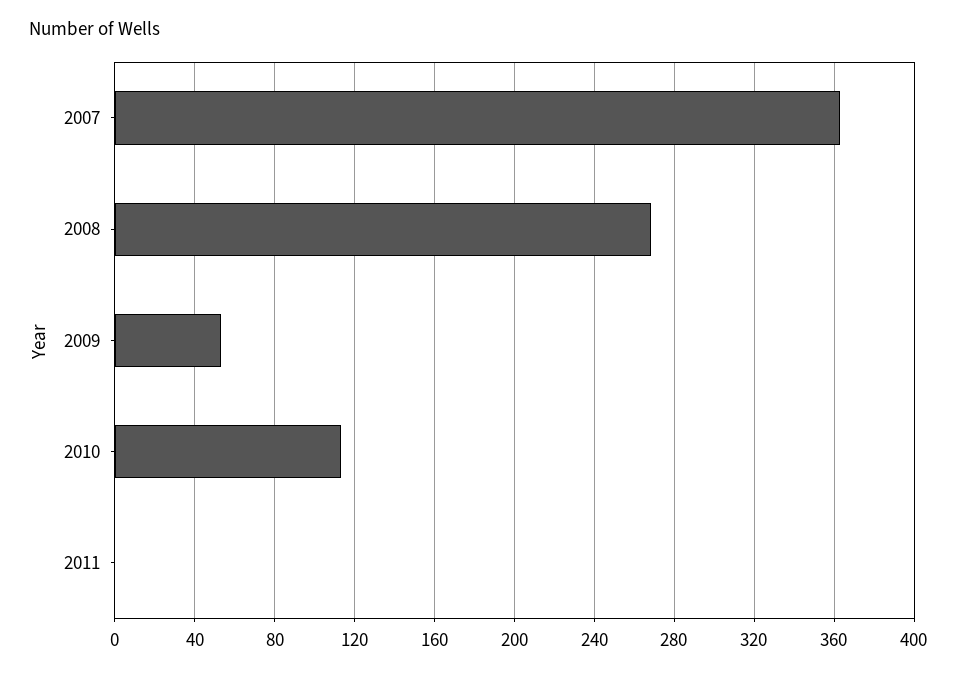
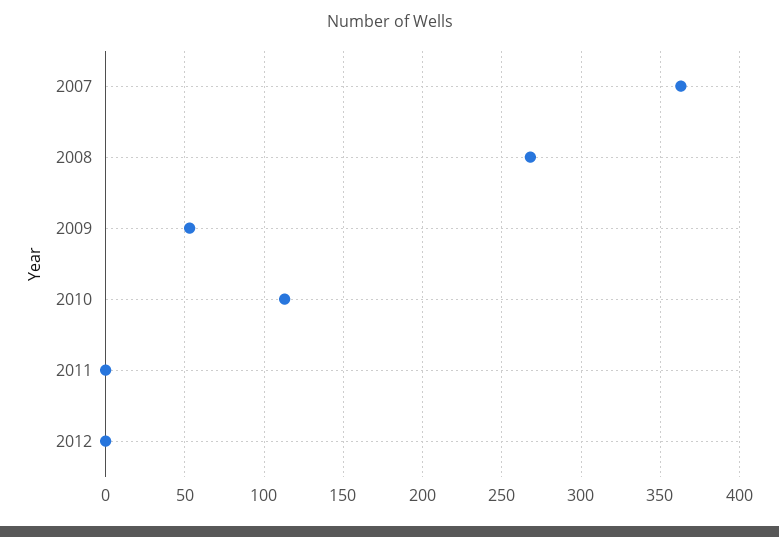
2012: none -> 0

